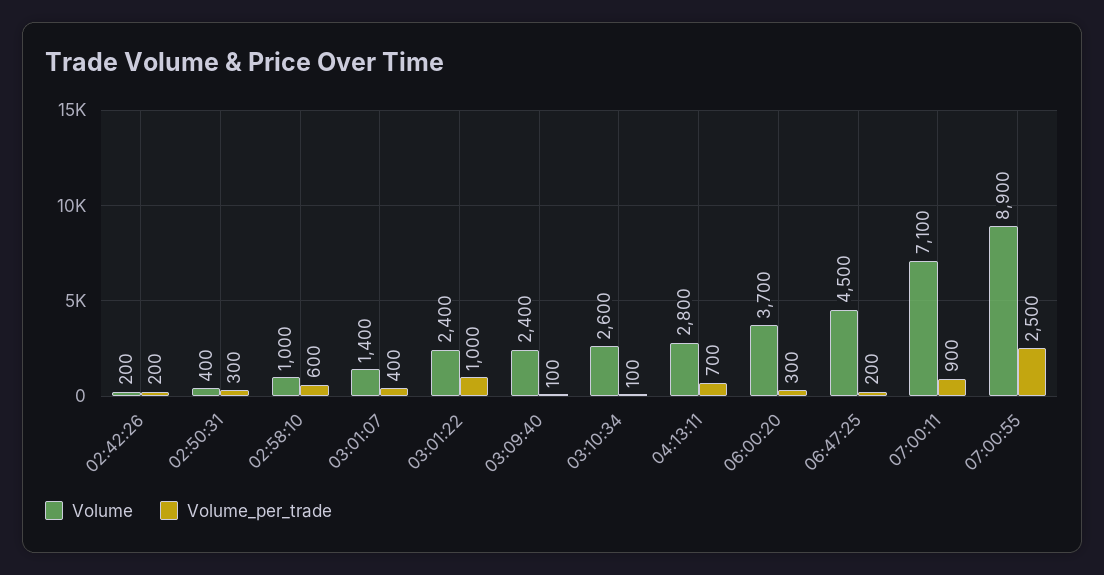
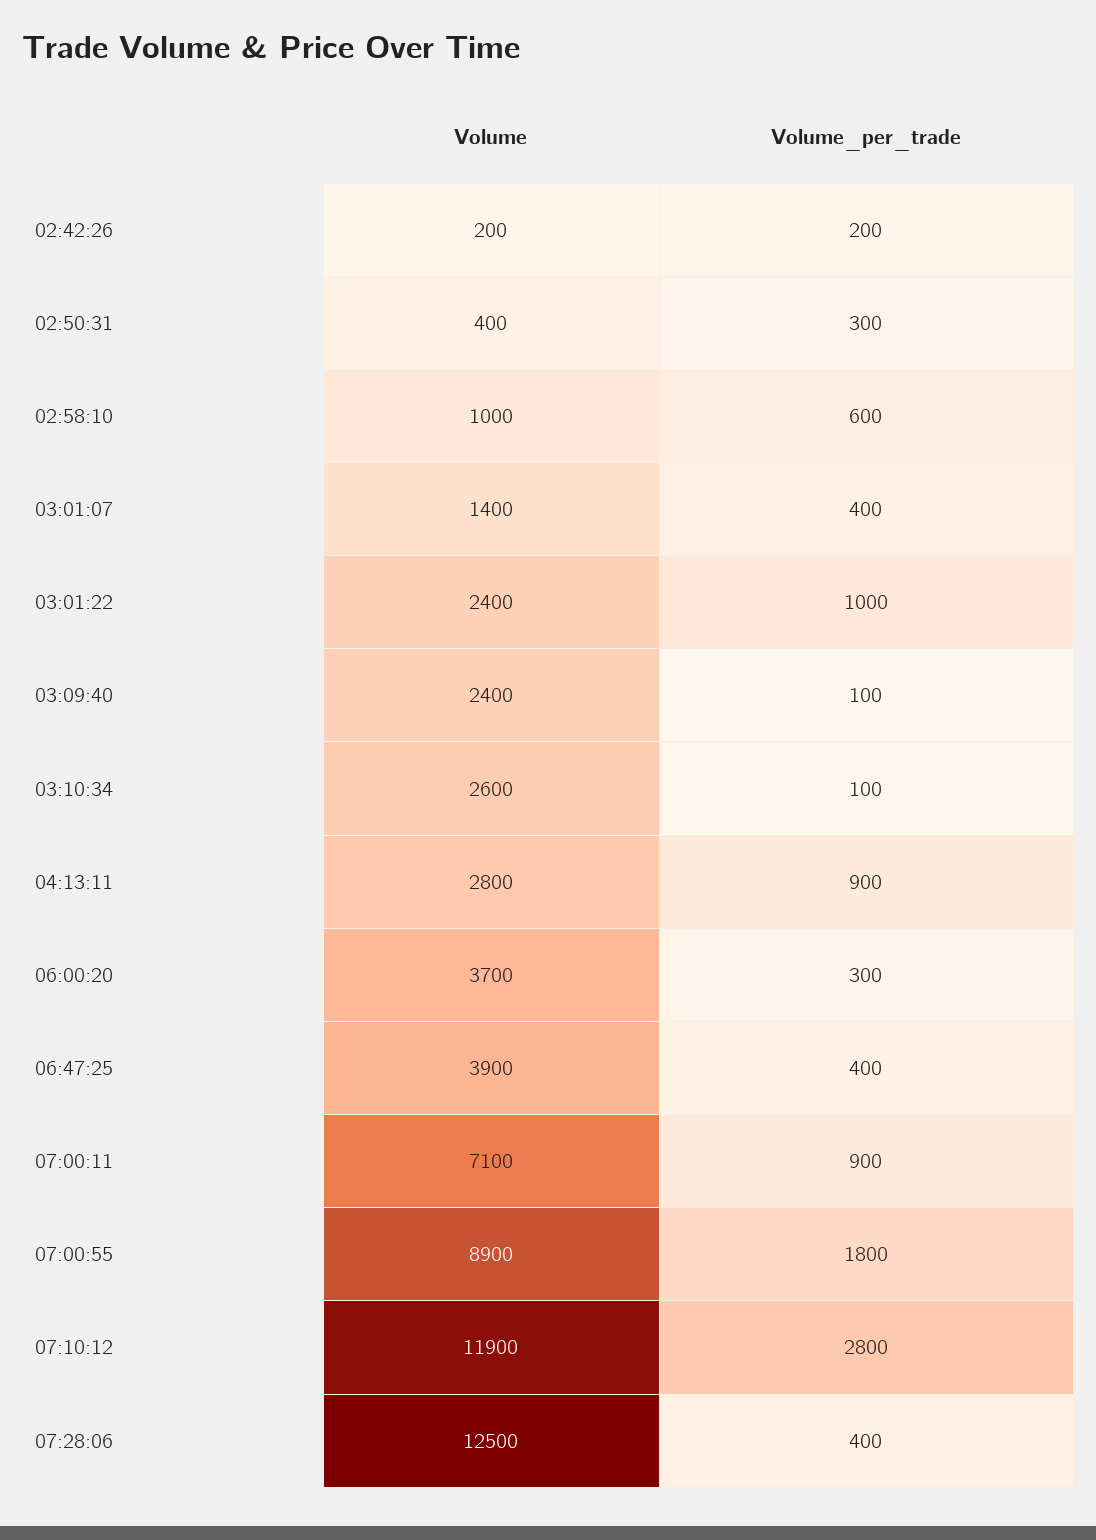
Volume_per_trade, 04:13:11: 700 -> 900
Volume, 06:47:25: 4500 -> 3900
Volume_per_trade, 06:47:25: 200 -> 400
Volume_per_trade, 07:00:55: 2500 -> 1800
Volume, 07:10:12: none -> 11900
Volume_per_trade, 07:10:12: none -> 2800
Volume, 07:28:06: none -> 12500
Volume_per_trade, 07:28:06: none -> 400

